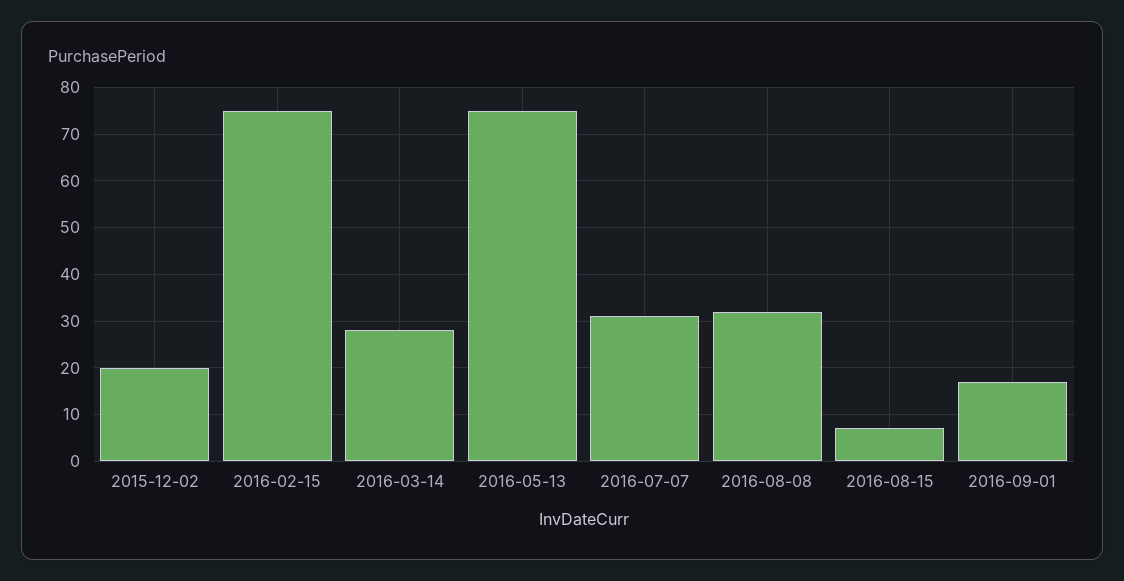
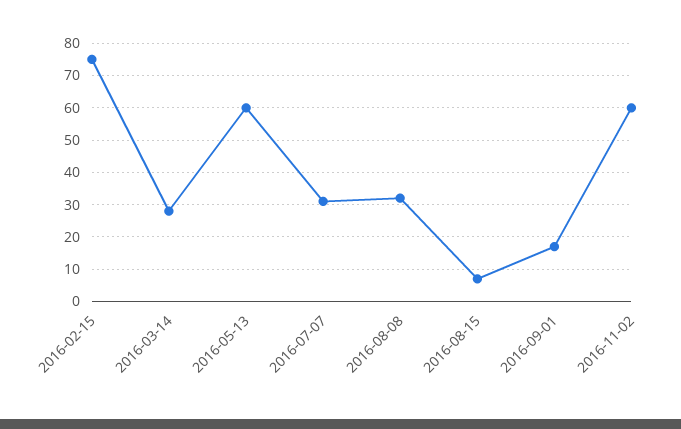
2015-12-02: 20 -> none
2016-05-13: 75 -> 60
2016-11-02: none -> 60

